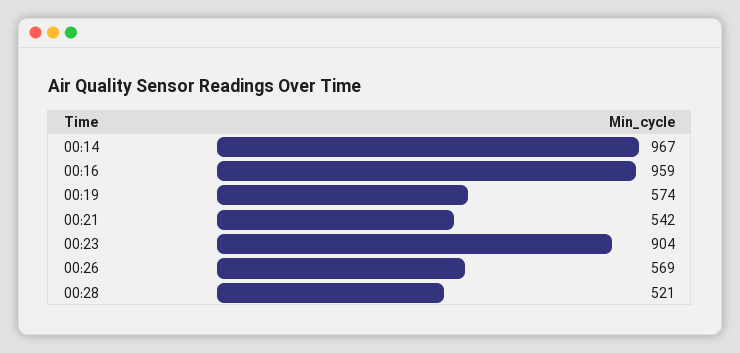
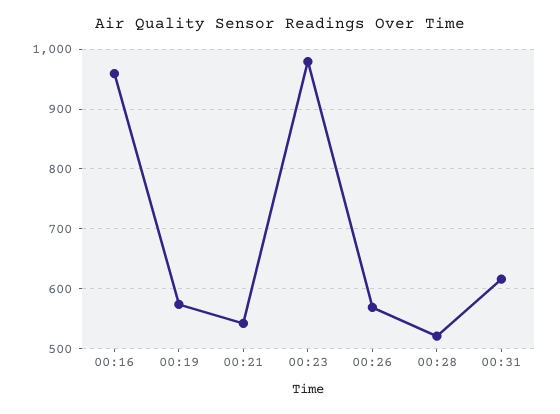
00:14: 967 -> none
00:23: 904 -> 980
00:31: none -> 620

